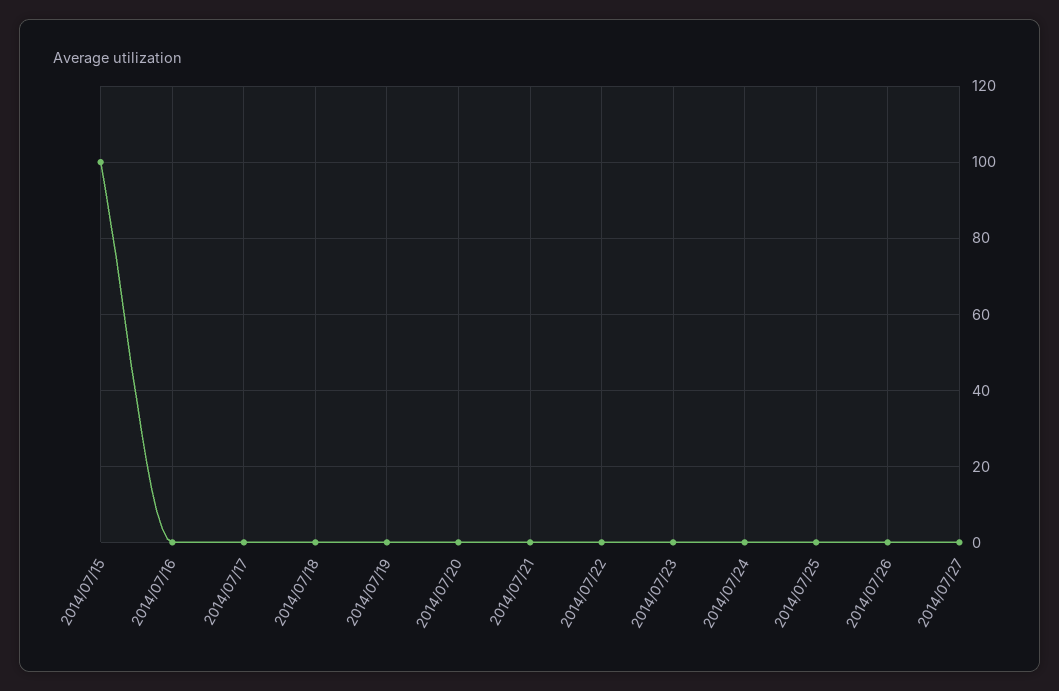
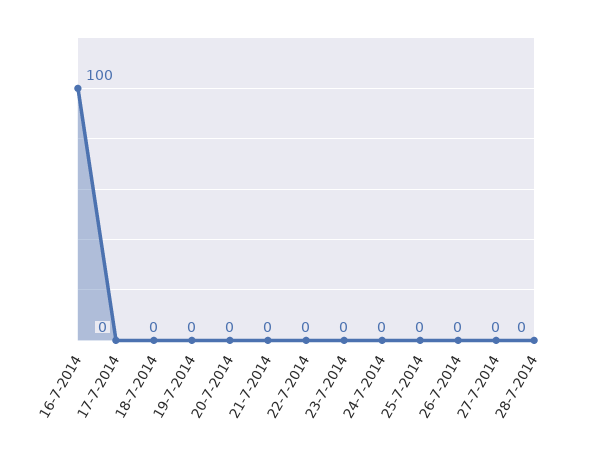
2014/07/15: 100 -> none
2014/07/16: 0 -> 100
28-7-2014: none -> 0

